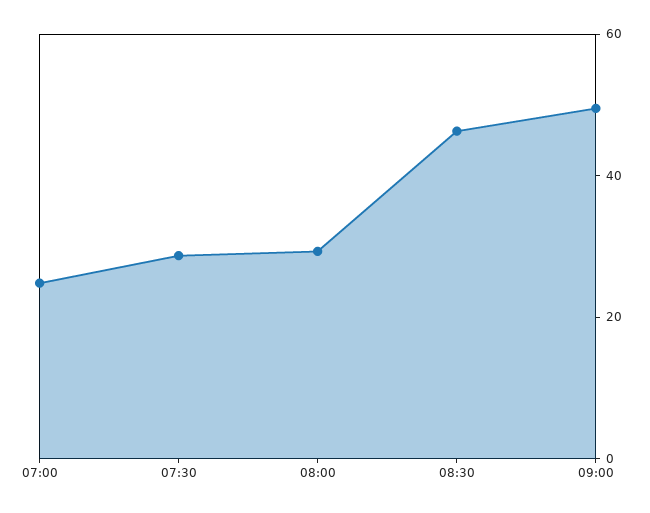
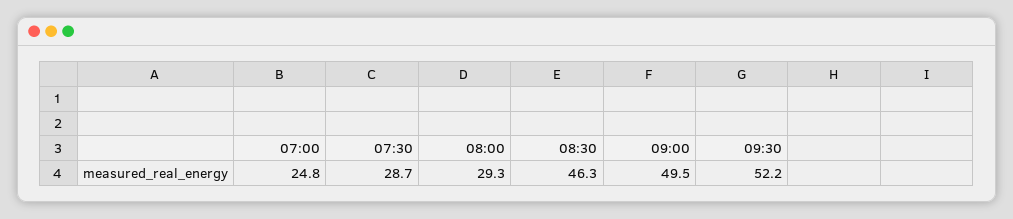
09:30: none -> 52.2

